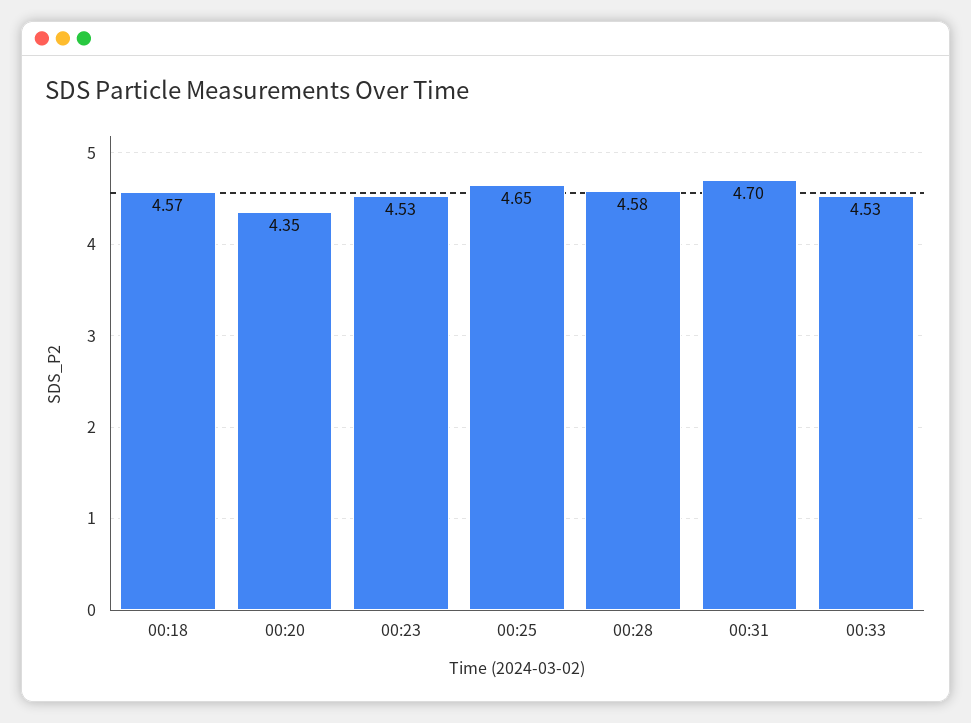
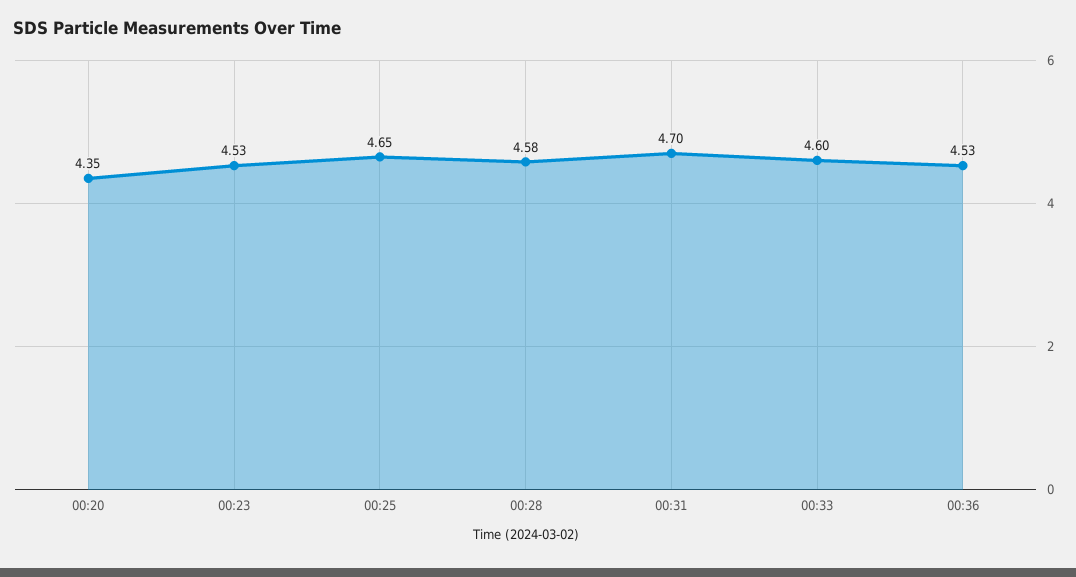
00:18: 4.57 -> none
00:33: 4.53 -> 4.6
00:36: none -> 4.53

